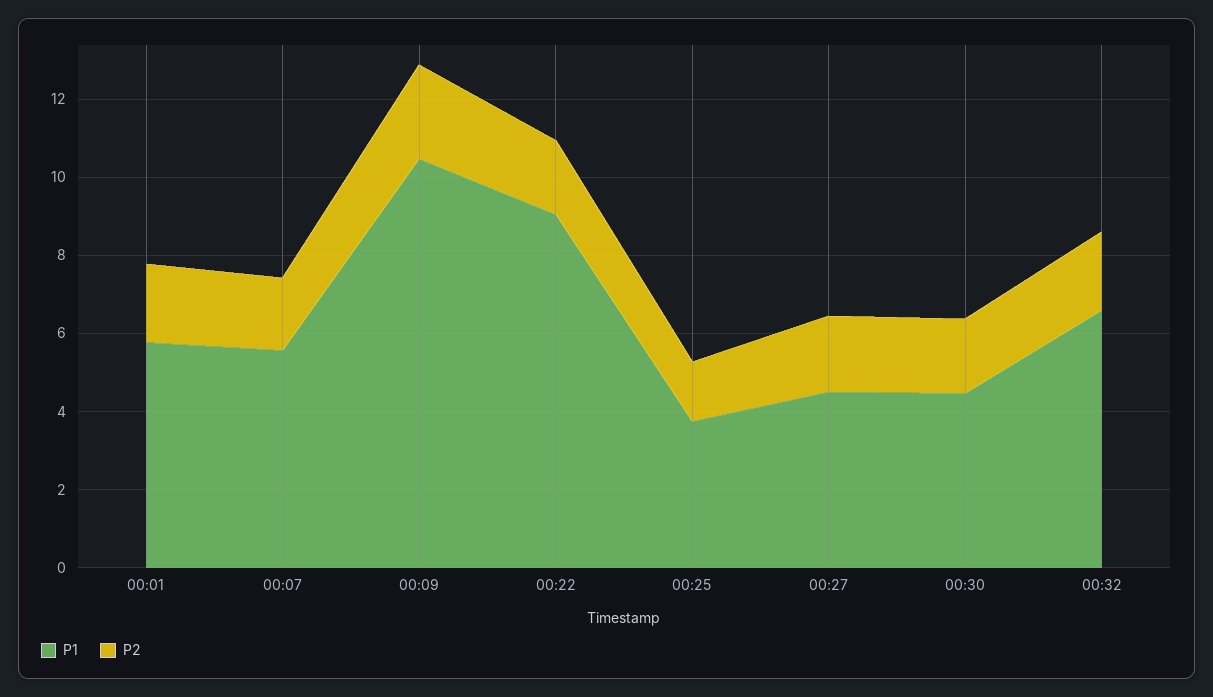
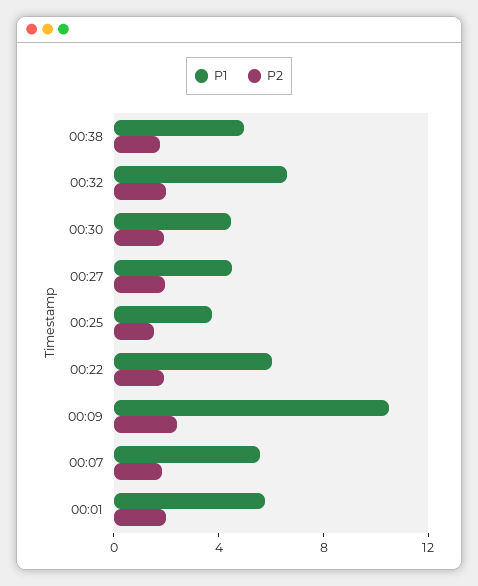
P1, 00:22: 9 -> 6
P1, 00:38: none -> 5
P2, 00:38: none -> 2

